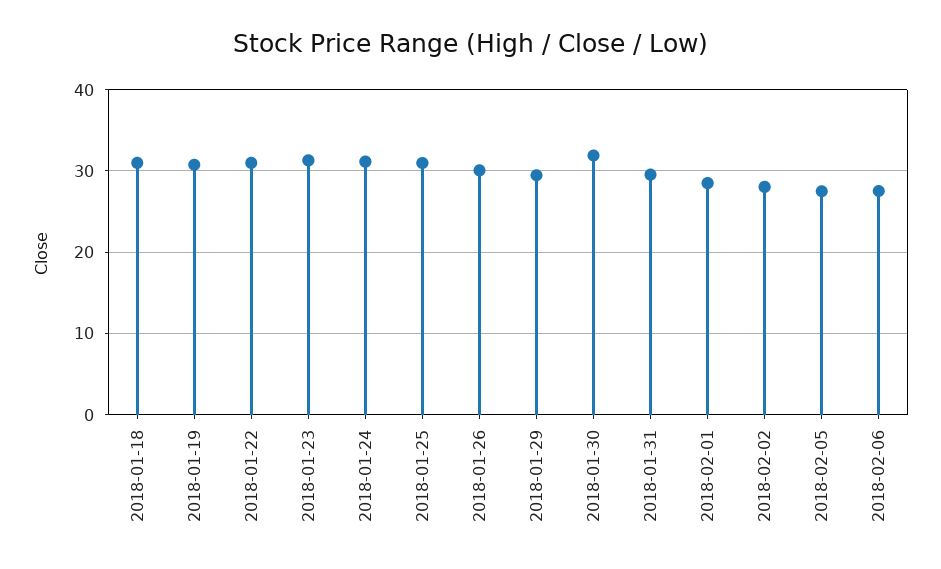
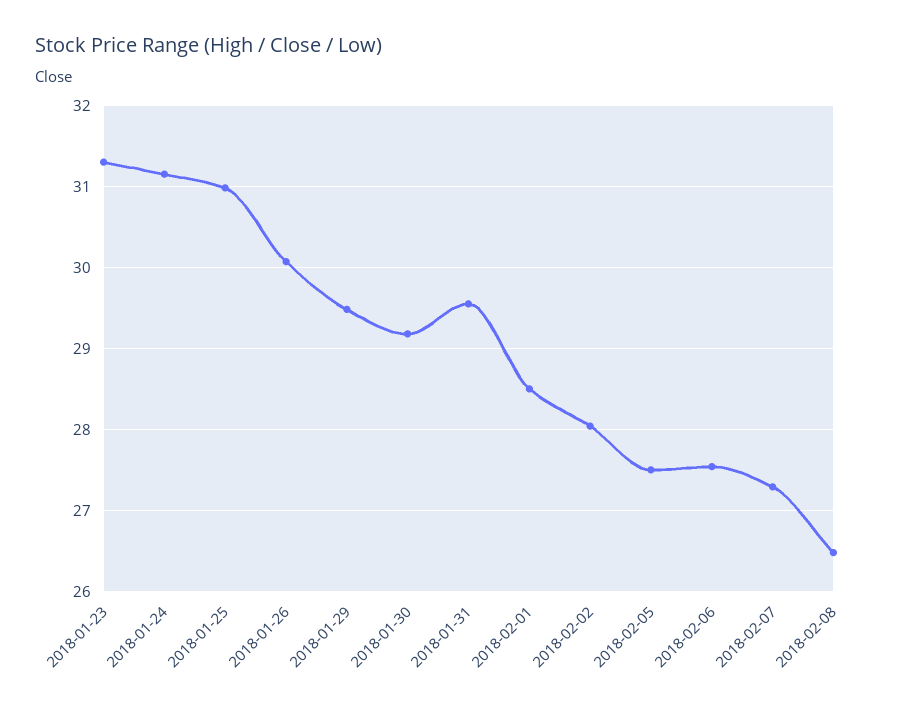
2018-01-18: 31 -> none
2018-01-19: 31 -> none
2018-01-22: 31 -> none
2018-01-30: 32 -> 29.2
2018-02-07: none -> 27.3
2018-02-08: none -> 26.5

